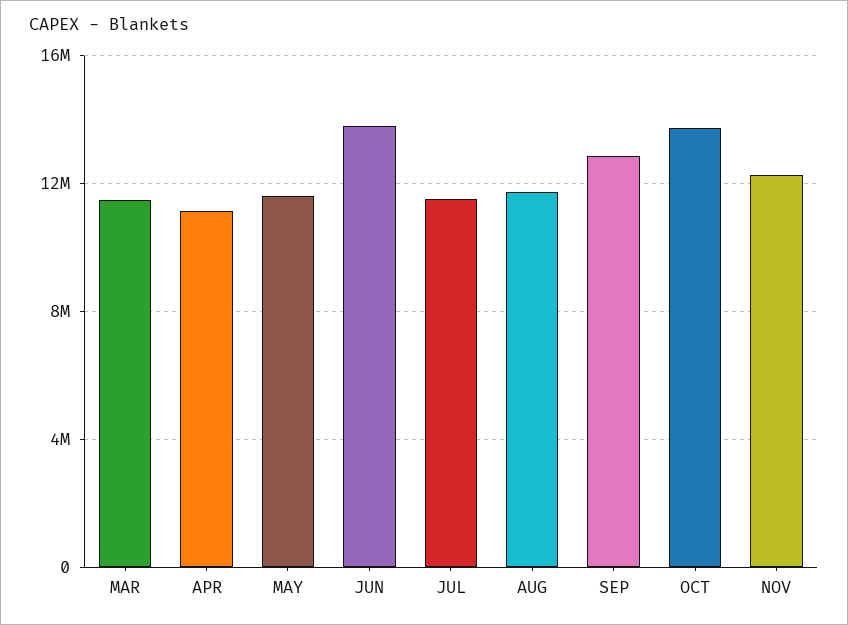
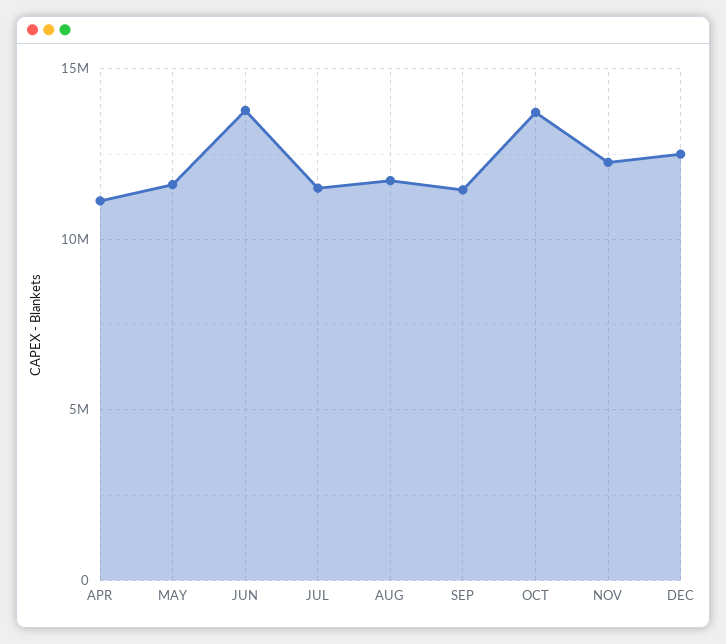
MAR: 11500000 -> none
SEP: 13000000 -> 11500000
DEC: none -> 12500000

